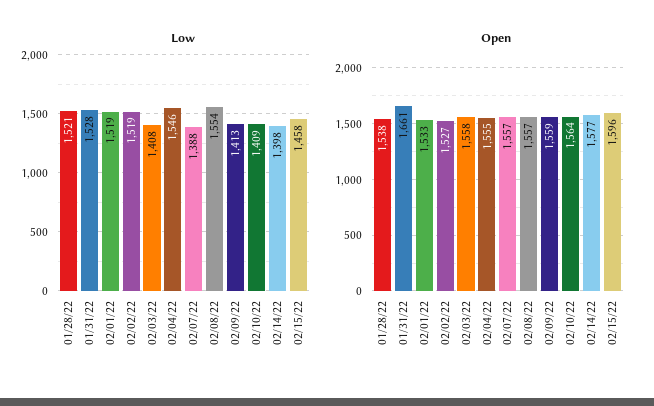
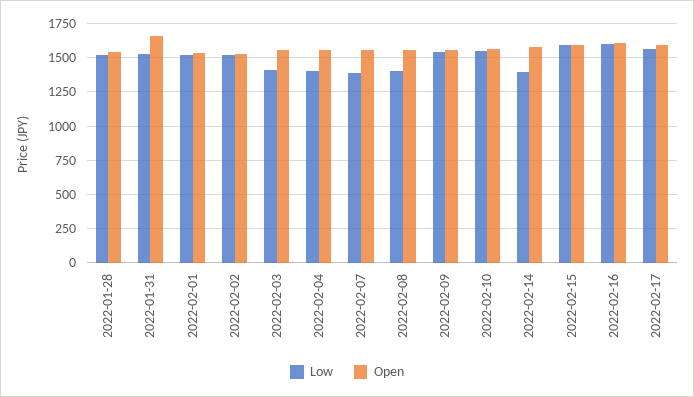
Low, 02/04/22: 1546 -> 1400
Low, 02/08/22: 1554 -> 1400
Low, 02/09/22: 1413 -> 1550
Low, 02/10/22: 1409 -> 1550
Low, 02/15/22: 1458 -> 1600
Low, 2022-02-16: none -> 1600
Open, 2022-02-16: none -> 1600
Low, 2022-02-17: none -> 1550
Open, 2022-02-17: none -> 1600

